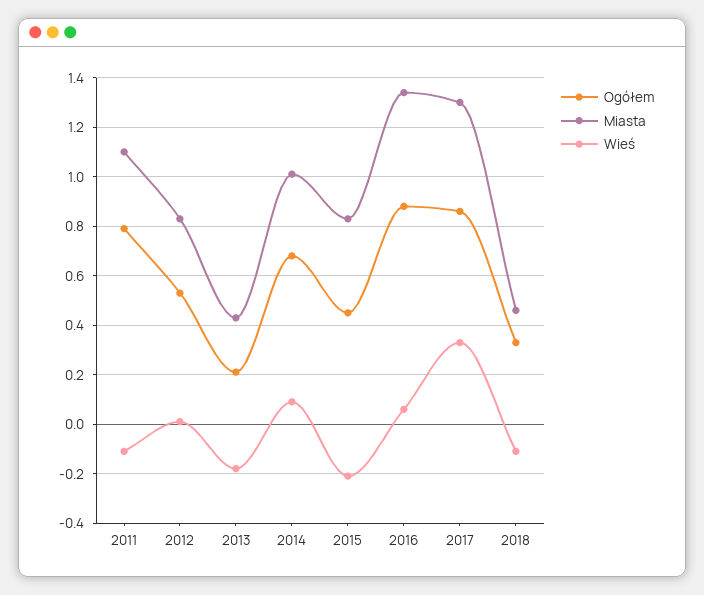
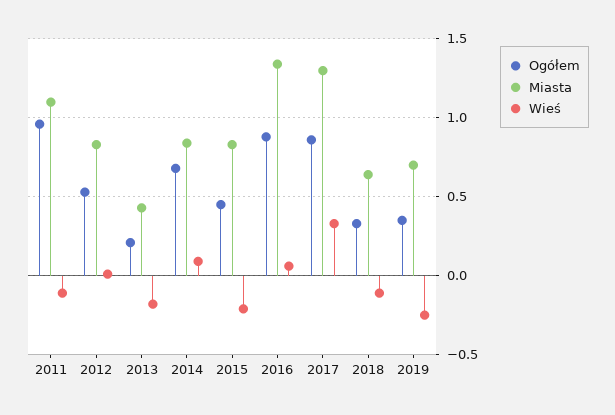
Ogółem, 2011: 0.8 -> 0.95
Miasta, 2014: 1 -> 0.85
Miasta, 2018: 0.45 -> 0.65
Ogółem, 2019: none -> 0.35
Miasta, 2019: none -> 0.7
Wieś, 2019: none -> -0.25

